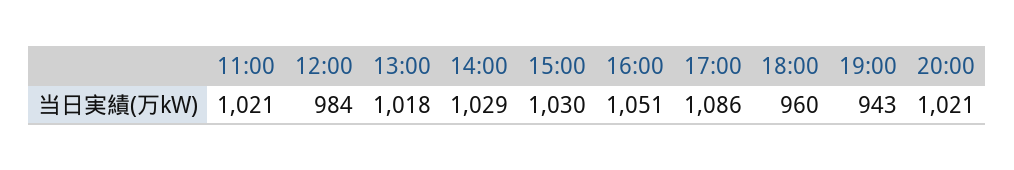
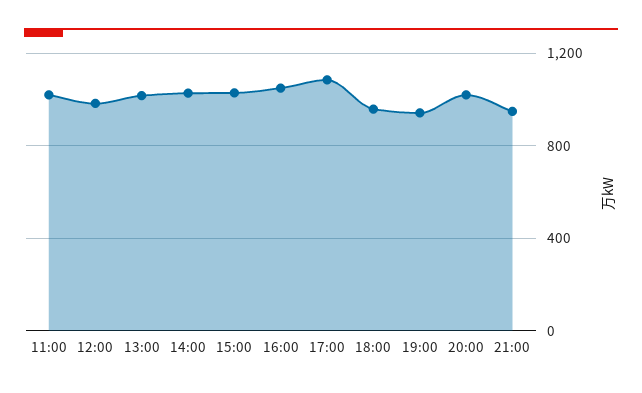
21:00: none -> 950

